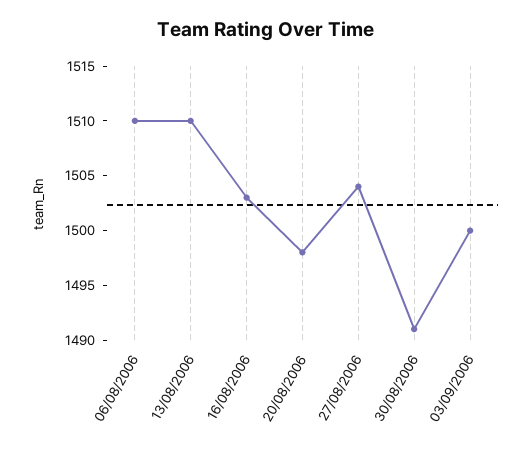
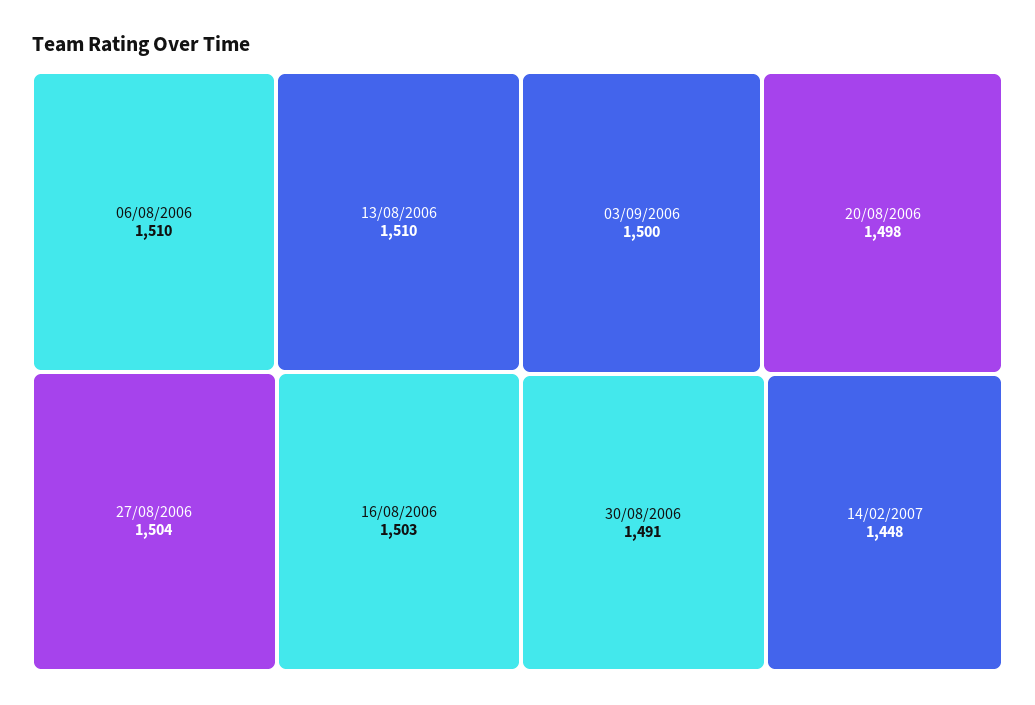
14/02/2007: none -> 1448

